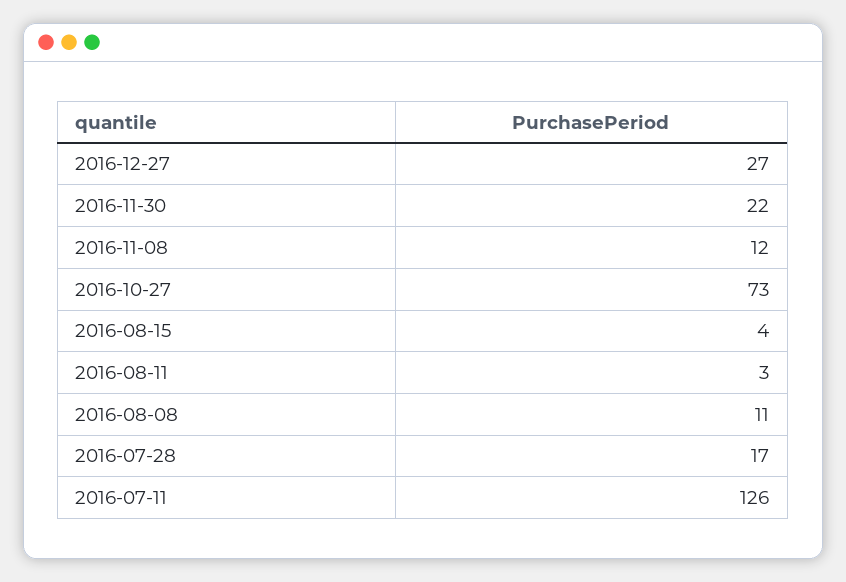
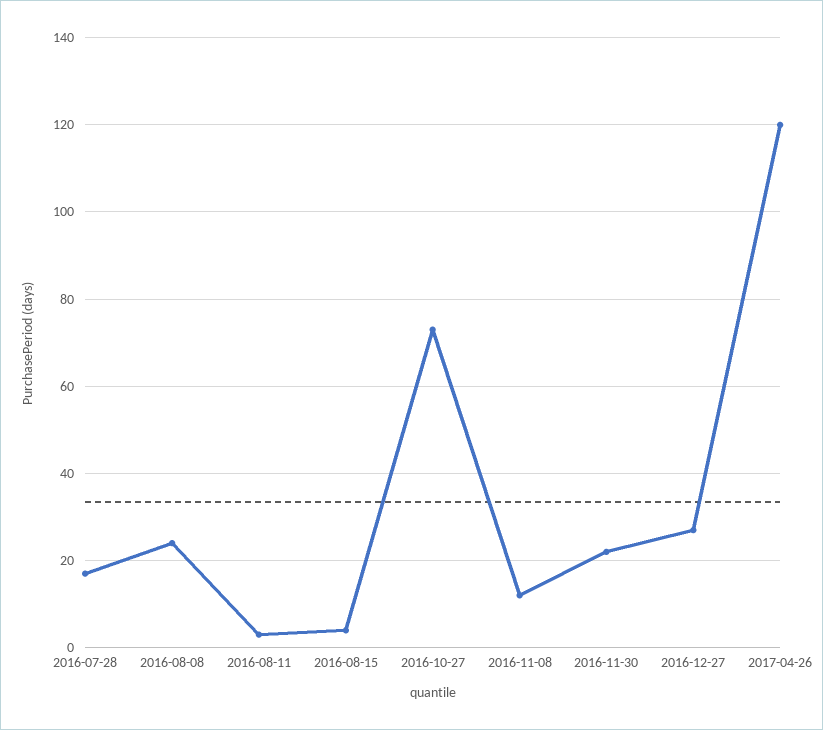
2016-08-08: 11 -> 25
2016-07-11: 126 -> none
2017-04-26: none -> 120

